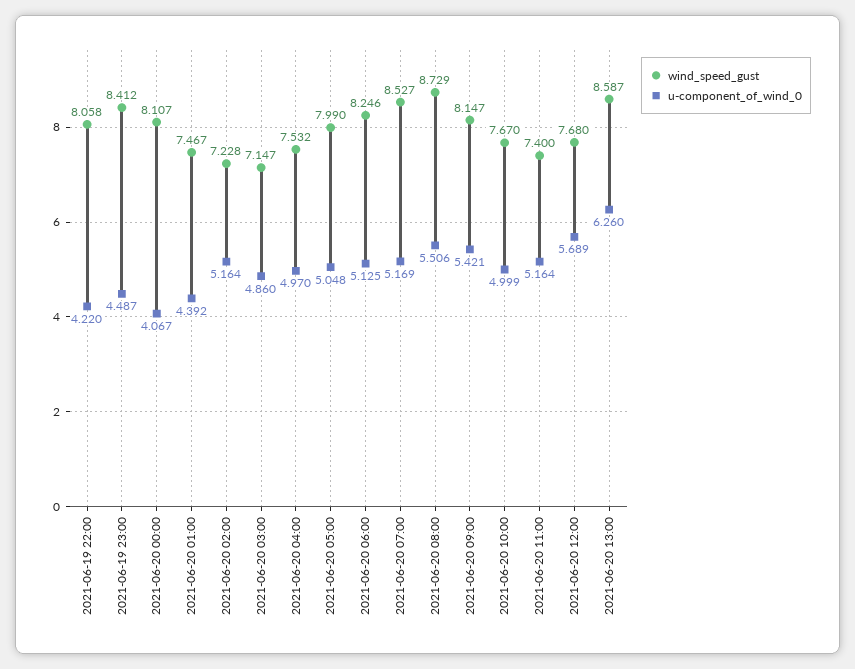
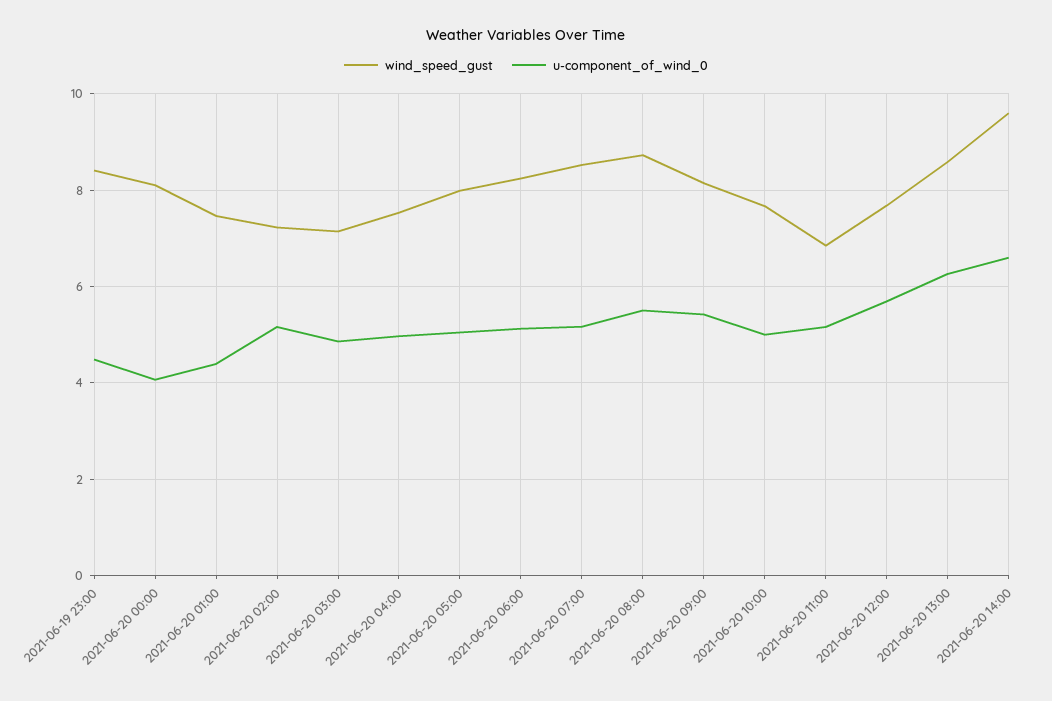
wind_speed_gust, 2021-06-19 22:00: 8.058 -> none
u-component_of_wind_0, 2021-06-19 22:00: 4.22 -> none
wind_speed_gust, 2021-06-20 11:00: 7.4 -> 6.8
wind_speed_gust, 2021-06-20 14:00: none -> 9.6
u-component_of_wind_0, 2021-06-20 14:00: none -> 6.6

